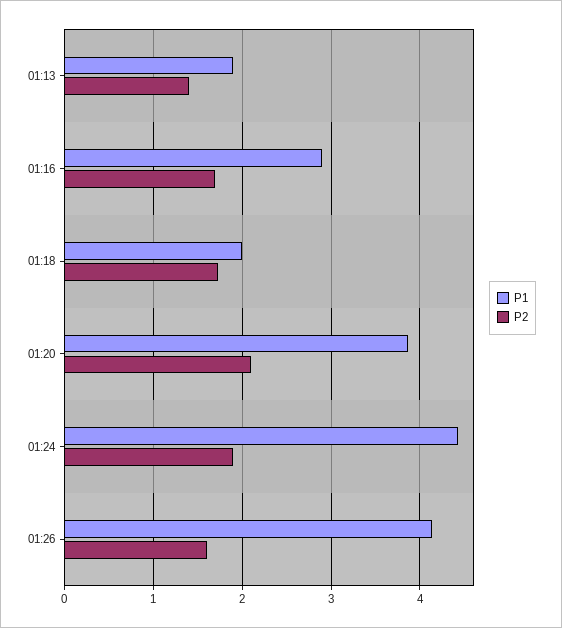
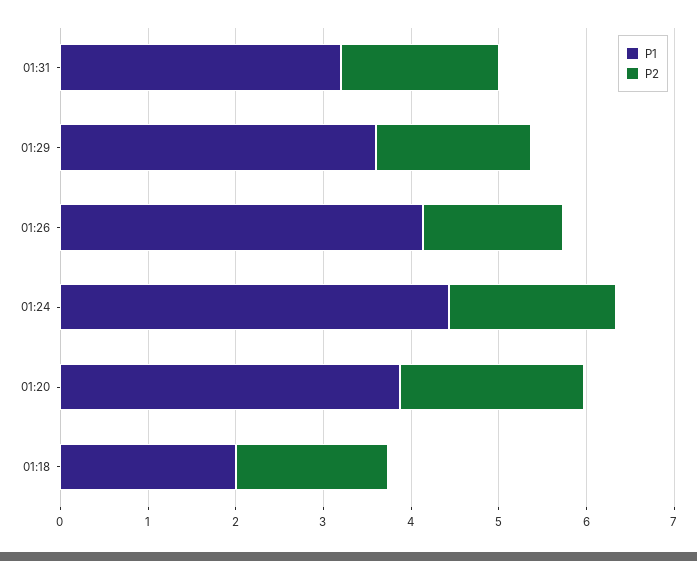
P1, 01:13: 1.9 -> none
P2, 01:13: 1.4 -> none
P1, 01:16: 2.9 -> none
P2, 01:16: 1.7 -> none
P1, 01:31: none -> 3.2
P2, 01:31: none -> 1.8
P1, 01:29: none -> 3.6
P2, 01:29: none -> 1.8

